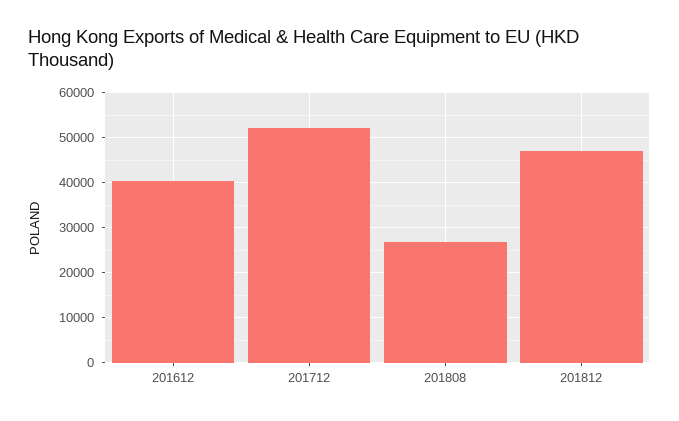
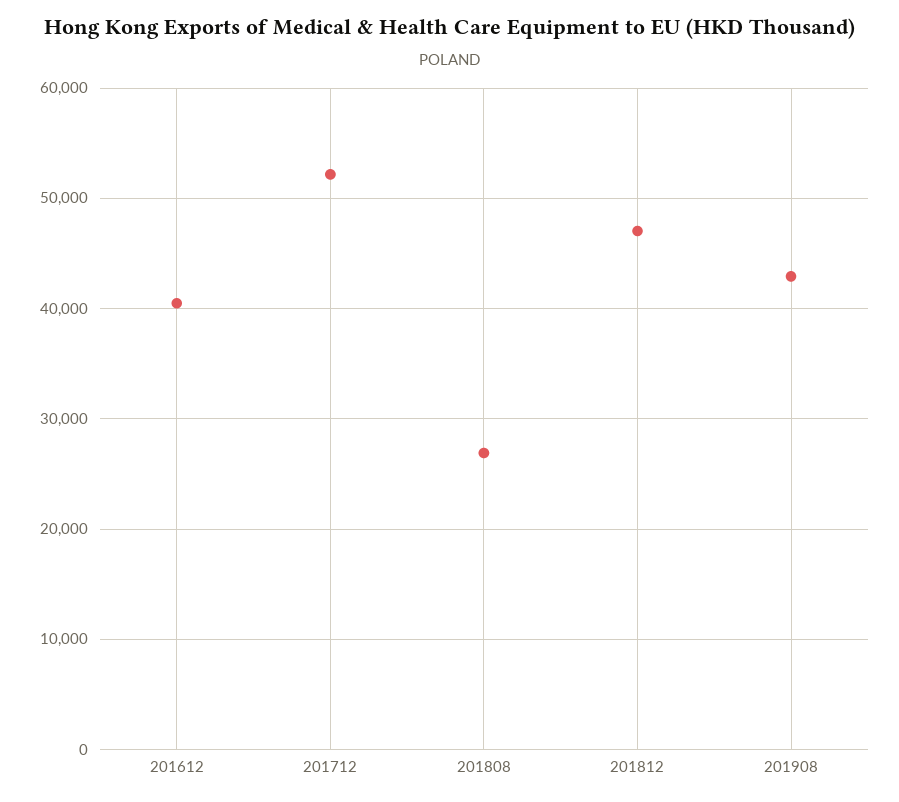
201908: none -> 43000

